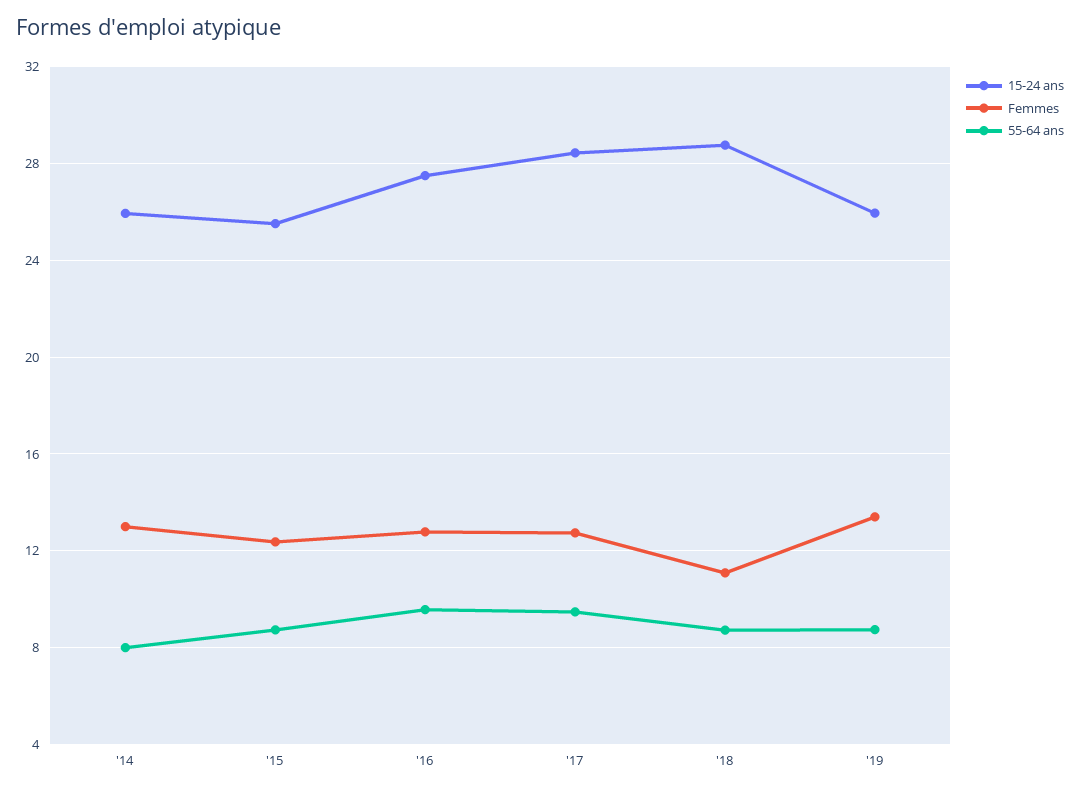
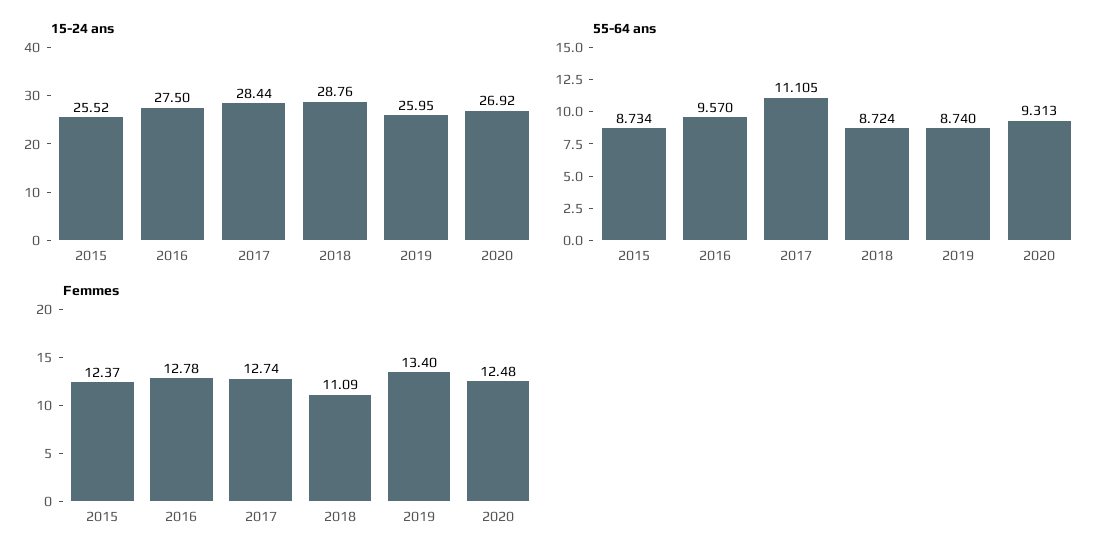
15-24 ans, '14: 26 -> none
Femmes, '14: 13 -> none
55-64 ans, '14: 8 -> none
55-64 ans, '17: 9.5 -> 11.105
15-24 ans, 2020: none -> 26.92
55-64 ans, 2020: none -> 9.313
Femmes, 2020: none -> 12.48

